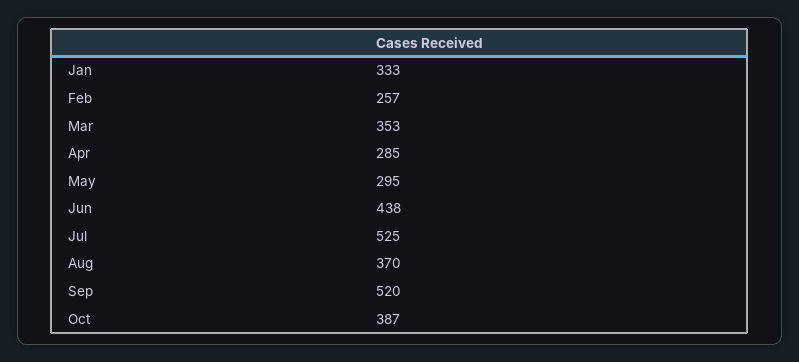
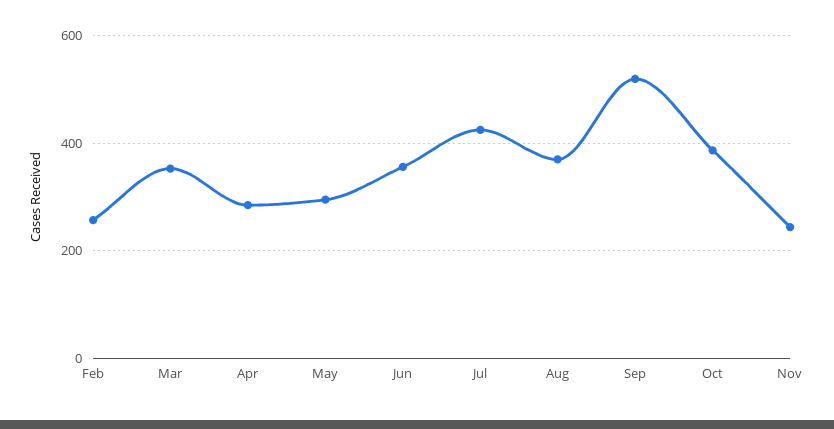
Jan: 333 -> none
Jun: 438 -> 360
Jul: 525 -> 420
Nov: none -> 240

